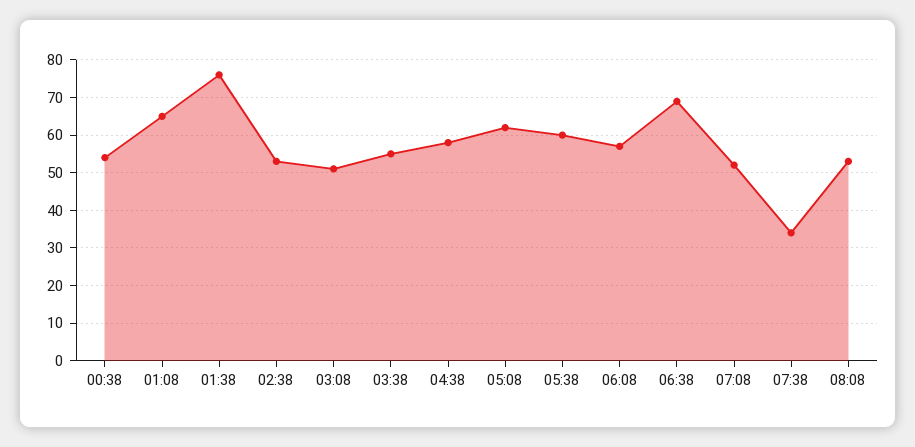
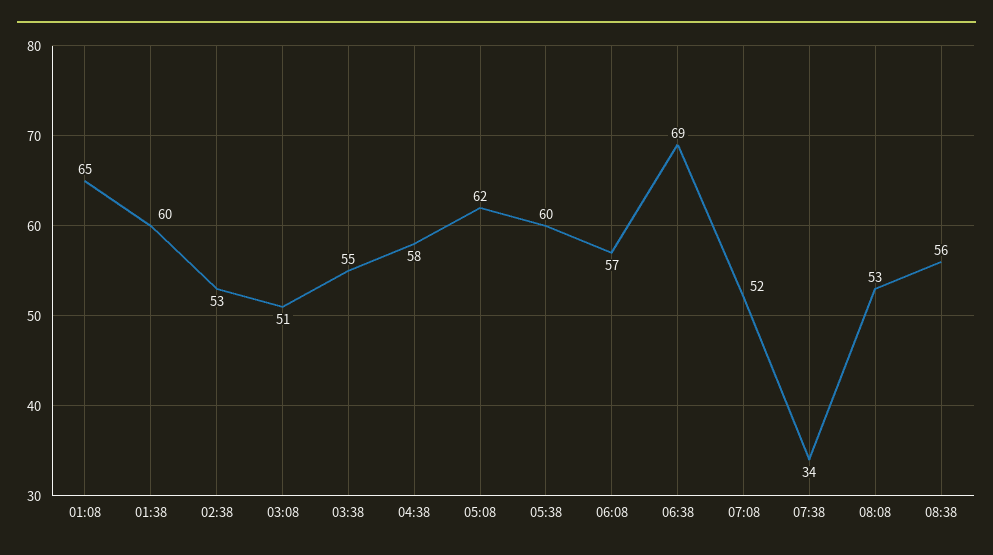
00:38: 55 -> none
01:38: 75 -> 60
08:38: none -> 56

